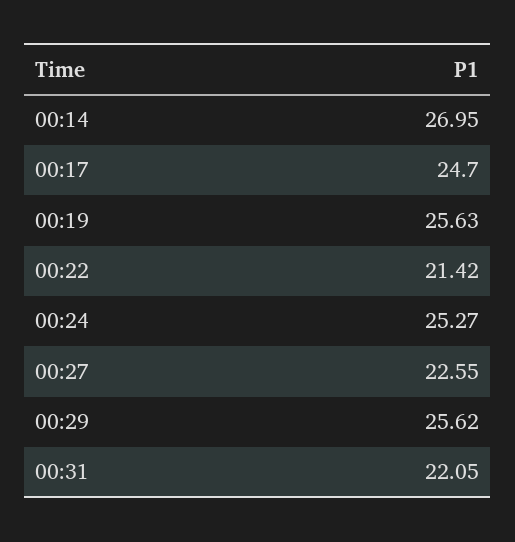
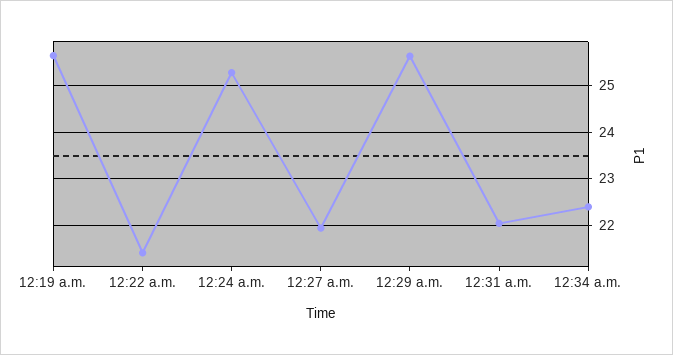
00:14: 26.95 -> none
00:17: 24.7 -> none
00:27: 22.55 -> 22
12:34 a.m.: none -> 22.4

